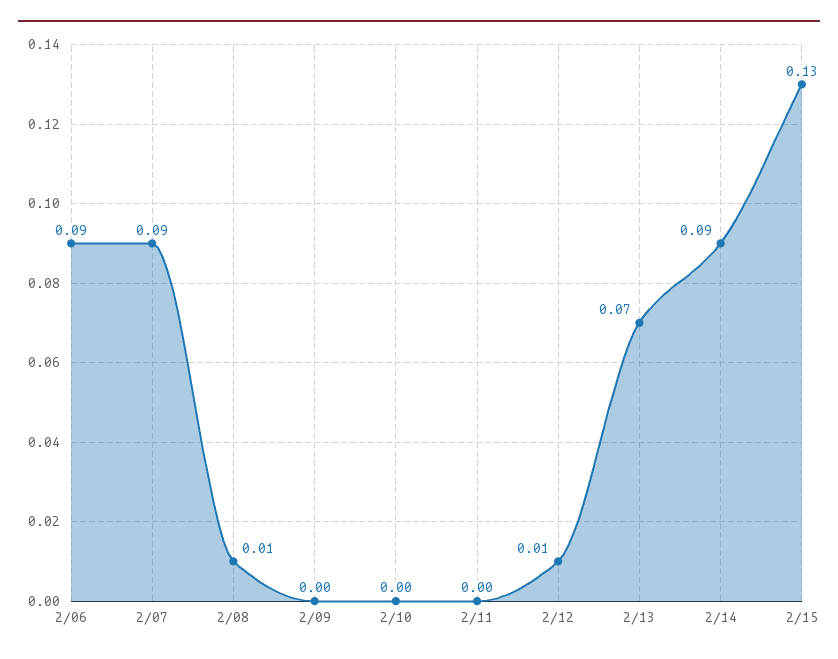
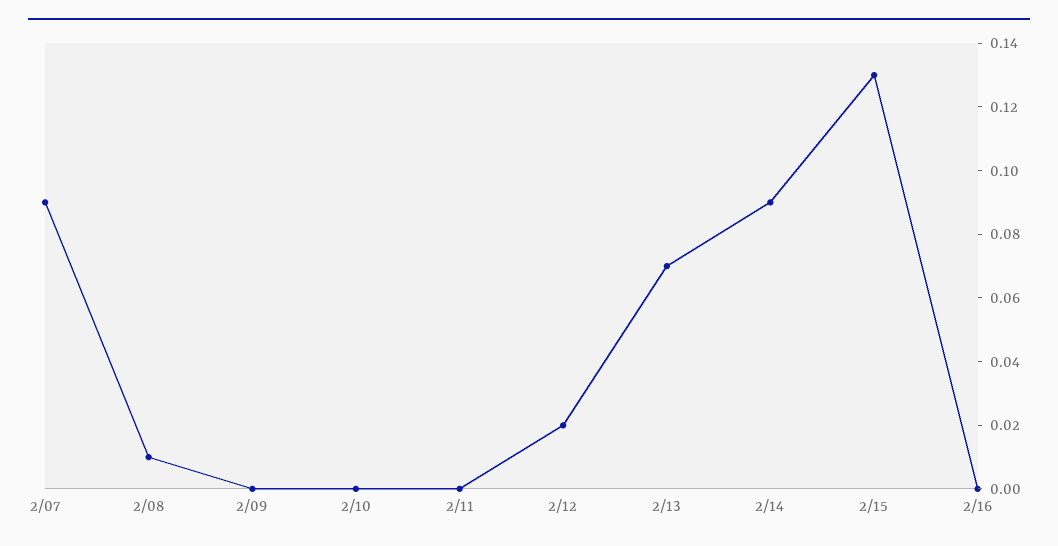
2/06: 0.09 -> none
2/12: 0.01 -> 0.02
2/16: none -> 0

